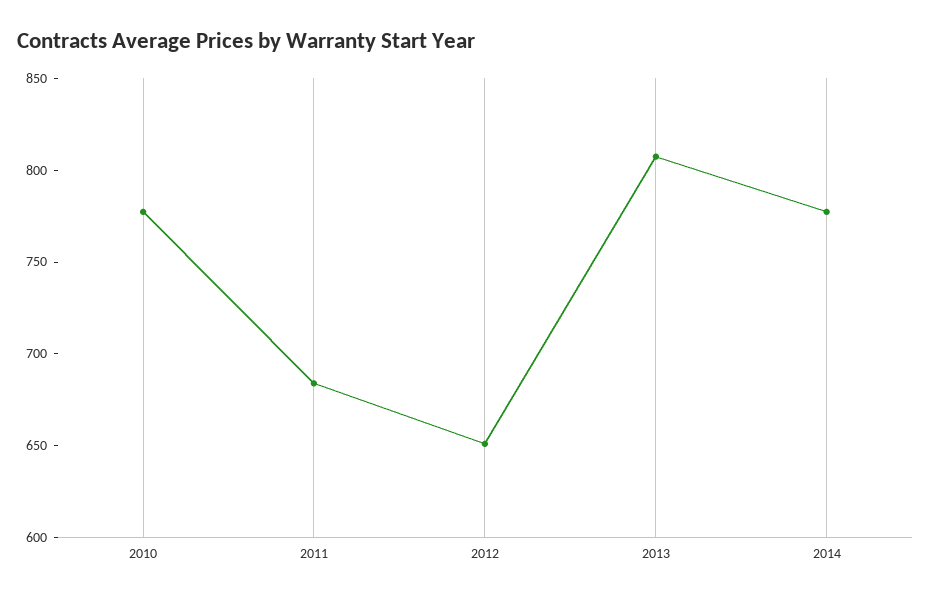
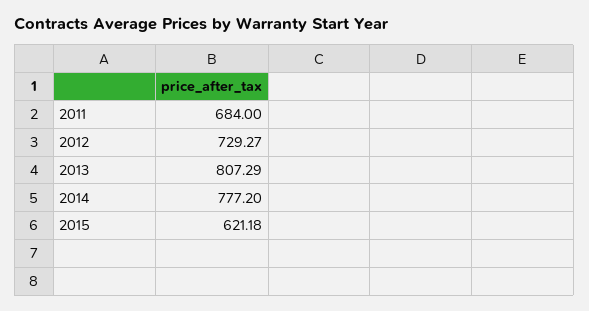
2010: 780 -> none
2012: 650 -> 729.27
2015: none -> 621.18

